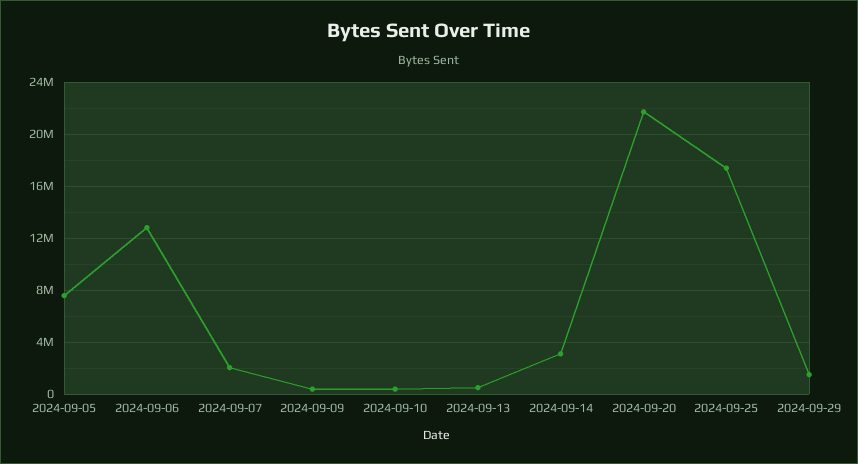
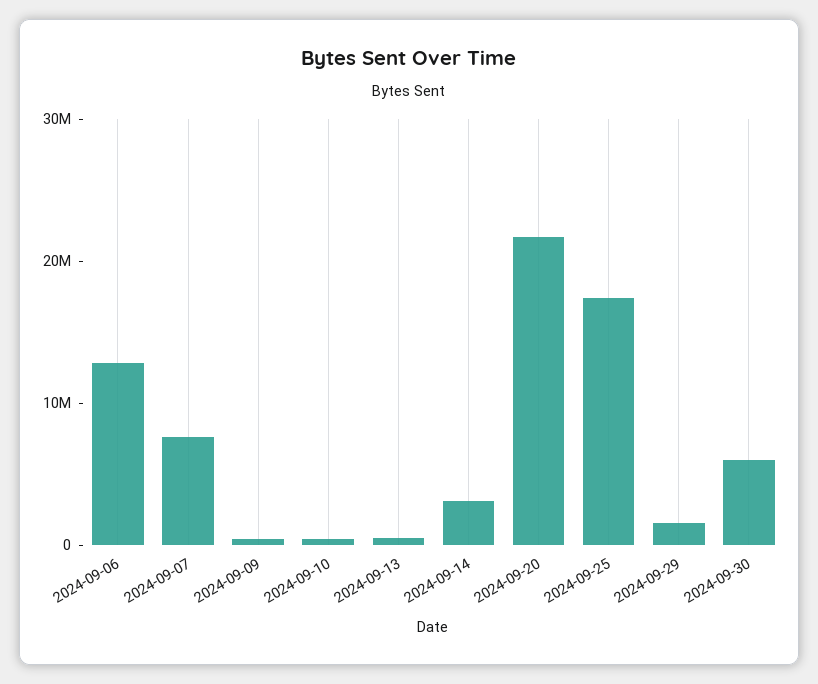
2024-09-05: 7500000 -> none
2024-09-07: 2000000 -> 8000000
2024-09-30: none -> 6000000

